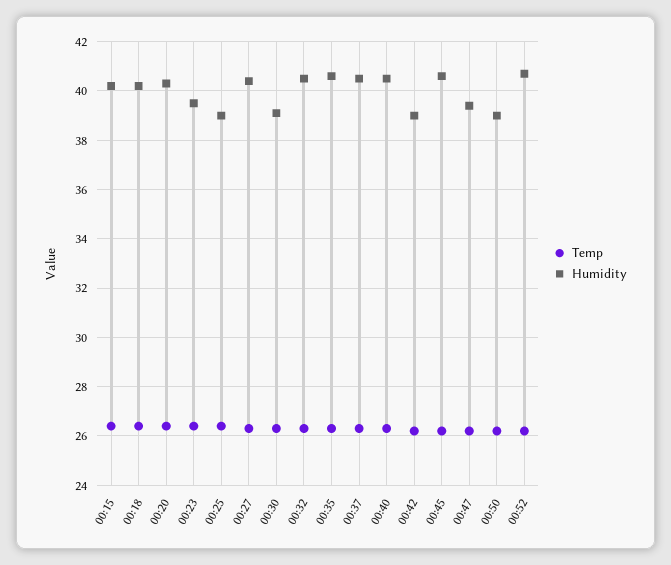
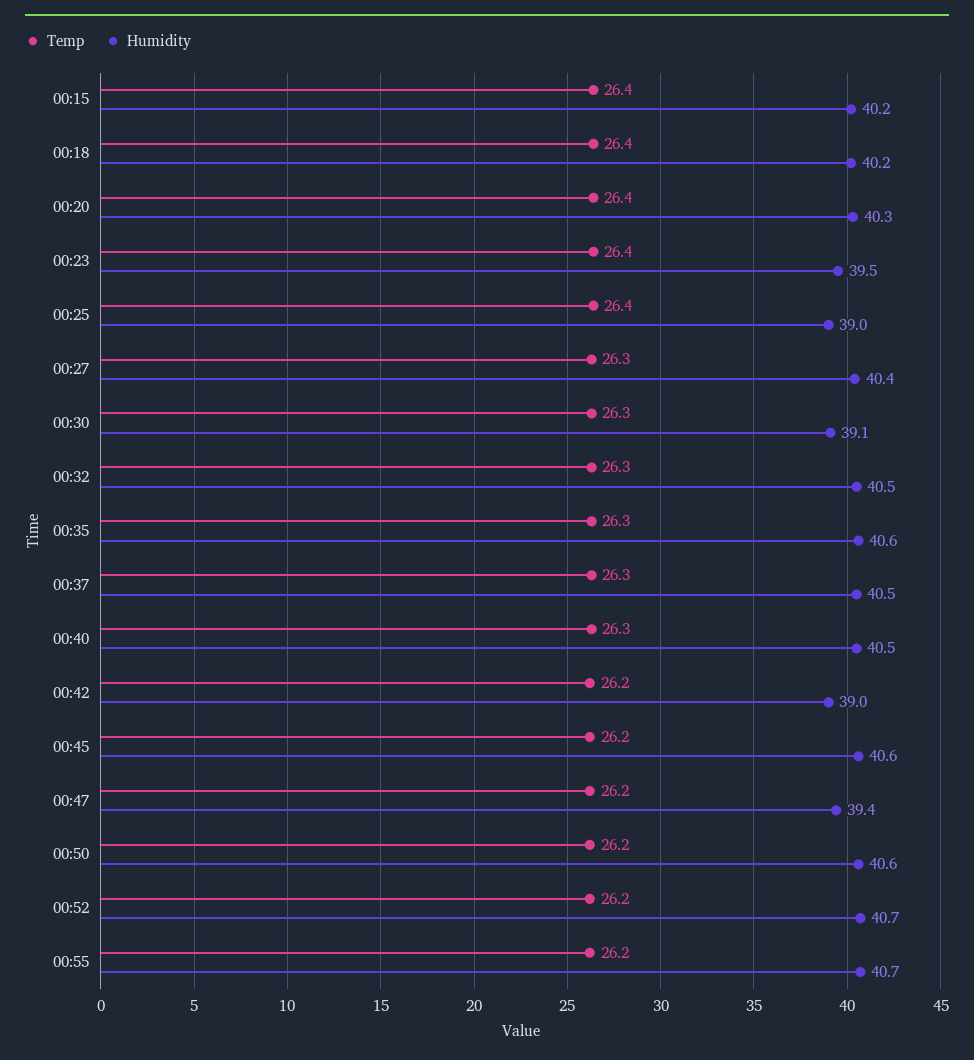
Humidity, 00:50: 39 -> 40.6
Temp, 00:55: none -> 26.2
Humidity, 00:55: none -> 40.7

